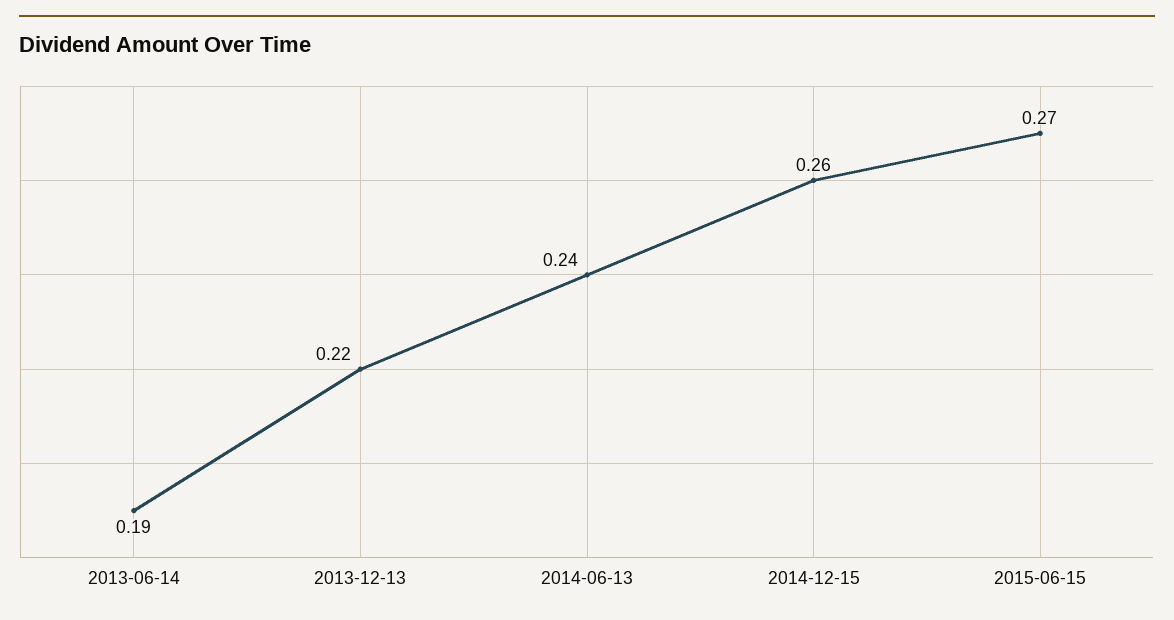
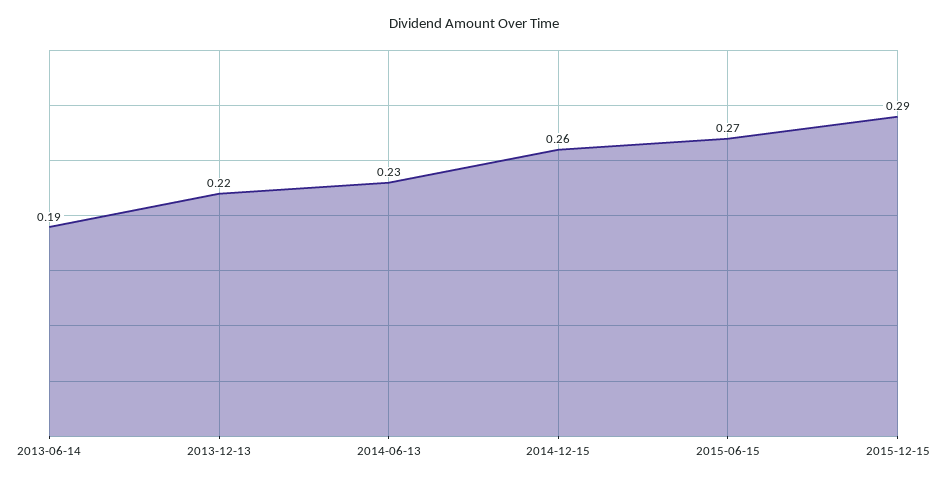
2014-06-13: 0.24 -> 0.23
2015-12-15: none -> 0.29

